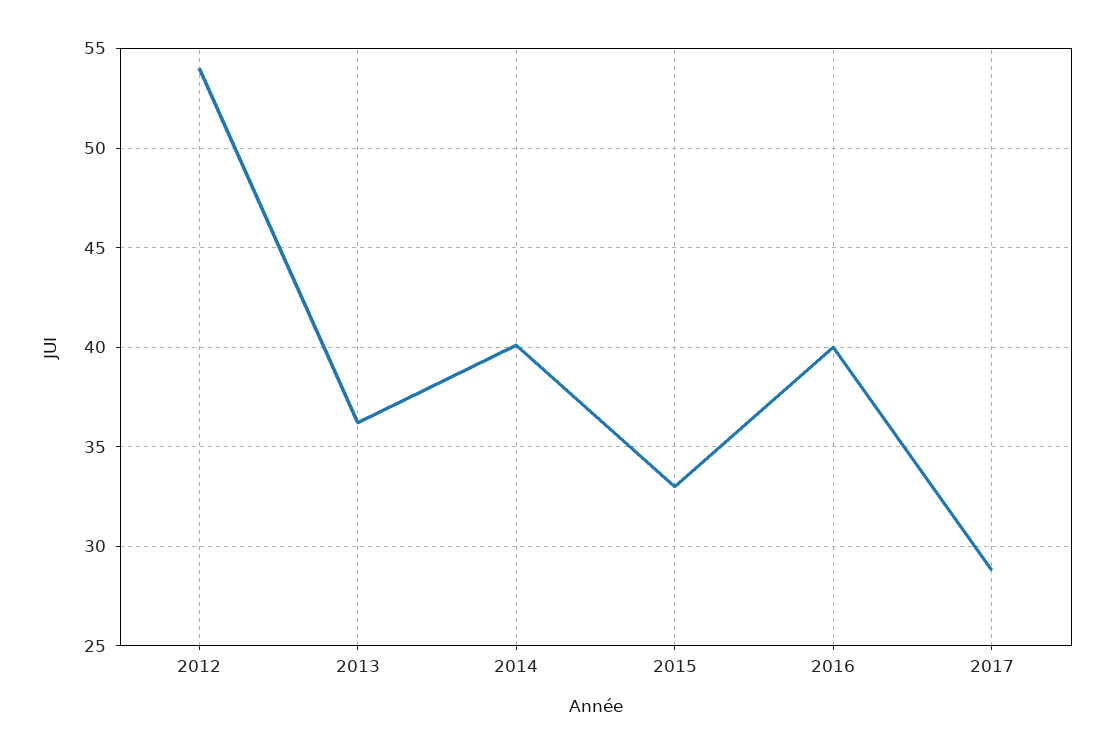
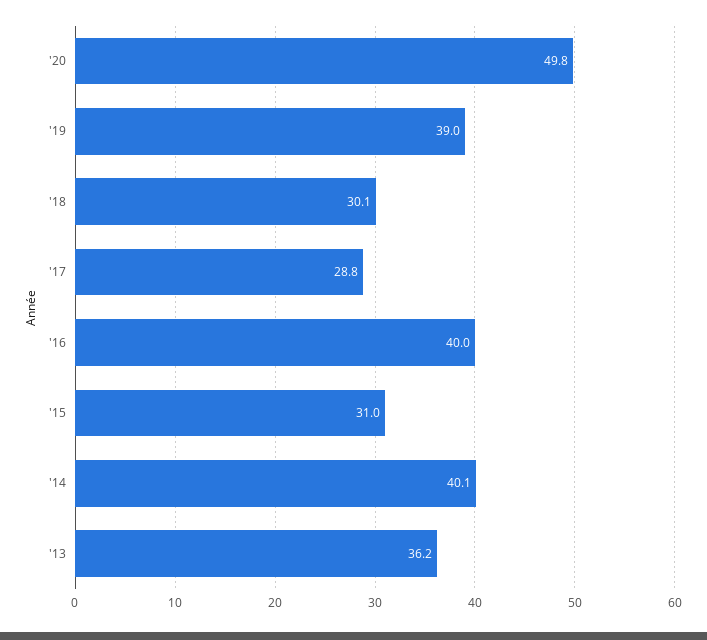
2012: 54 -> none
2015: 33 -> 31
'20: none -> 49.8
'19: none -> 39
'18: none -> 30.1

